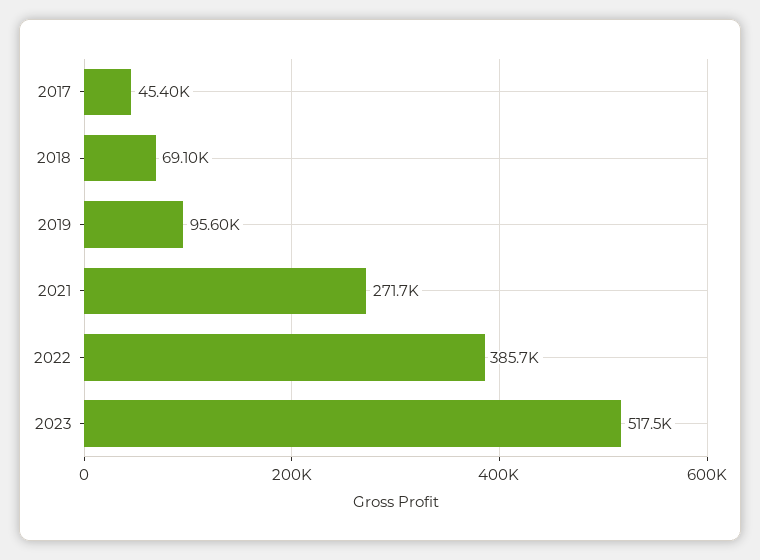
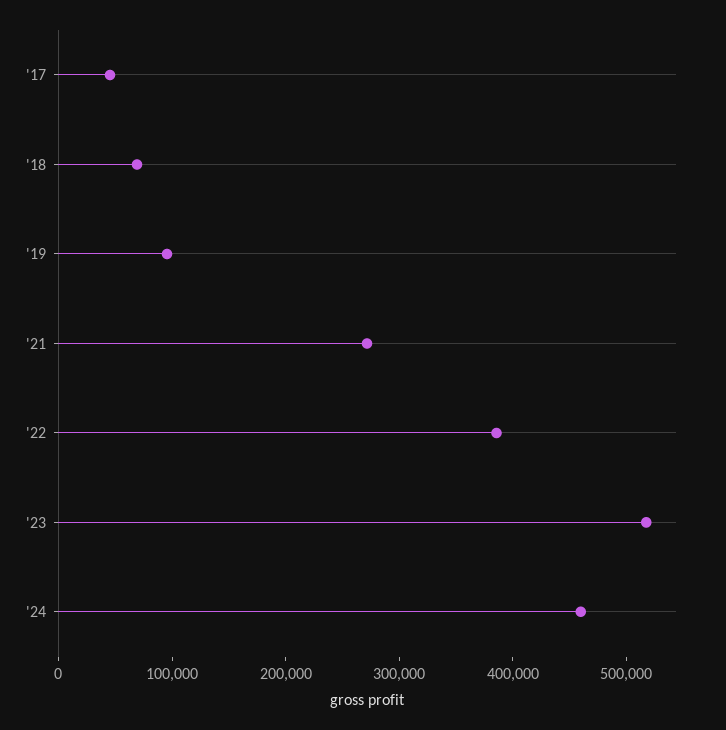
'24: none -> 460000

